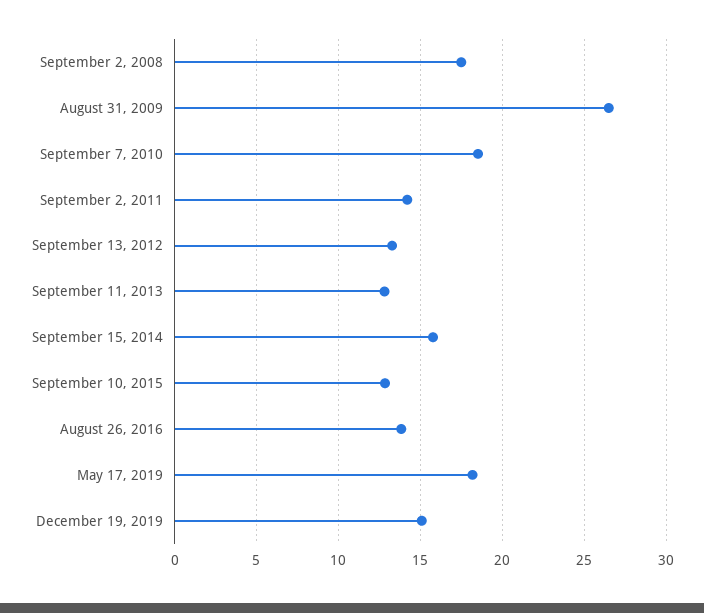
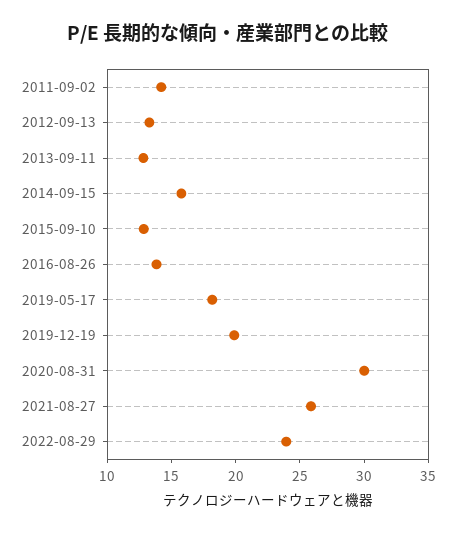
September 2, 2008: 17.5 -> none
August 31, 2009: 26.5 -> none
September 7, 2010: 18.5 -> none
December 19, 2019: 15 -> 20
2020-08-31: none -> 30
2021-08-27: none -> 26
2022-08-29: none -> 24

